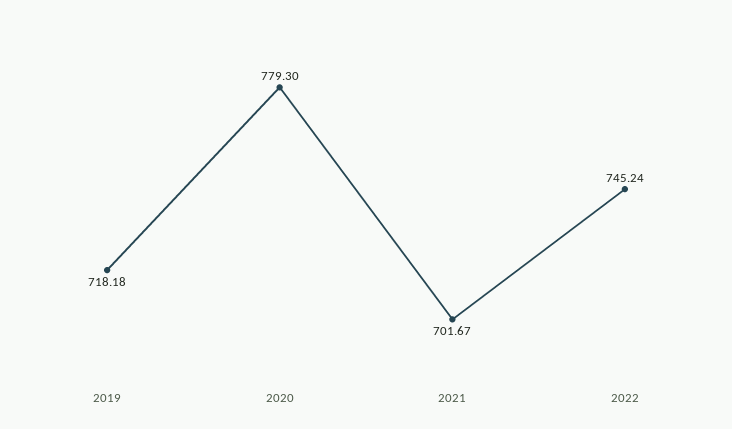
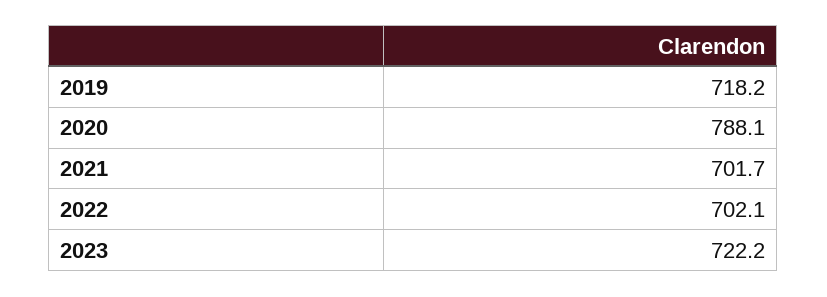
2020: 779.3 -> 788.1
2022: 745.24 -> 702.1
2023: none -> 722.2

